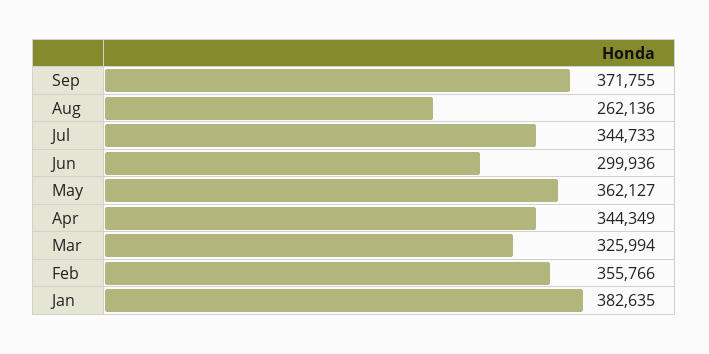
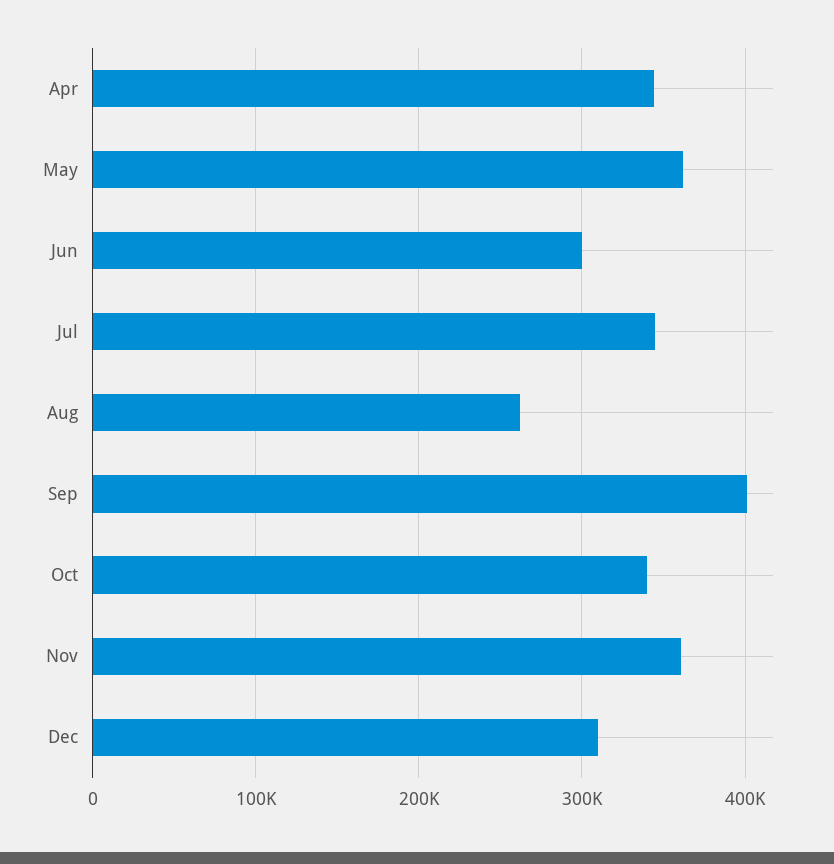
Sep: 371755 -> 400000
Mar: 325994 -> none
Feb: 355766 -> none
Jan: 382635 -> none
Oct: none -> 340000
Nov: none -> 360000
Dec: none -> 310000

